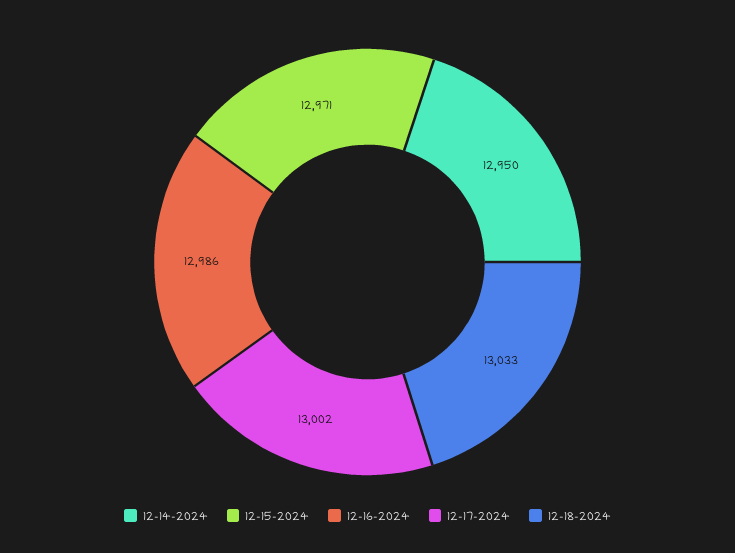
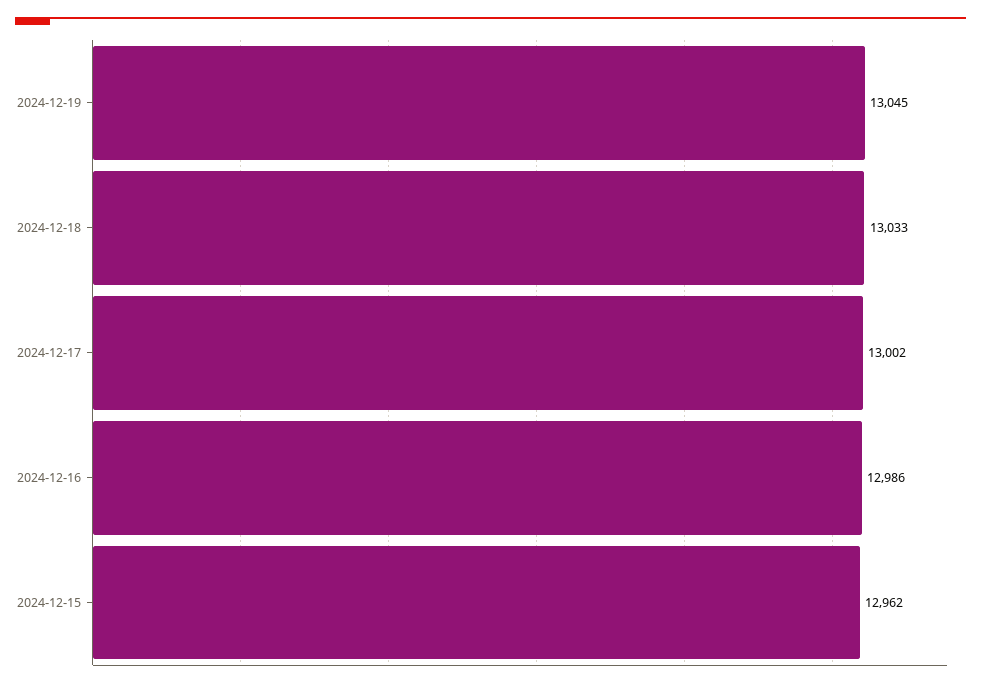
12-14-2024: 12950 -> none
12-15-2024: 12971 -> 12962
2024-12-19: none -> 13045

